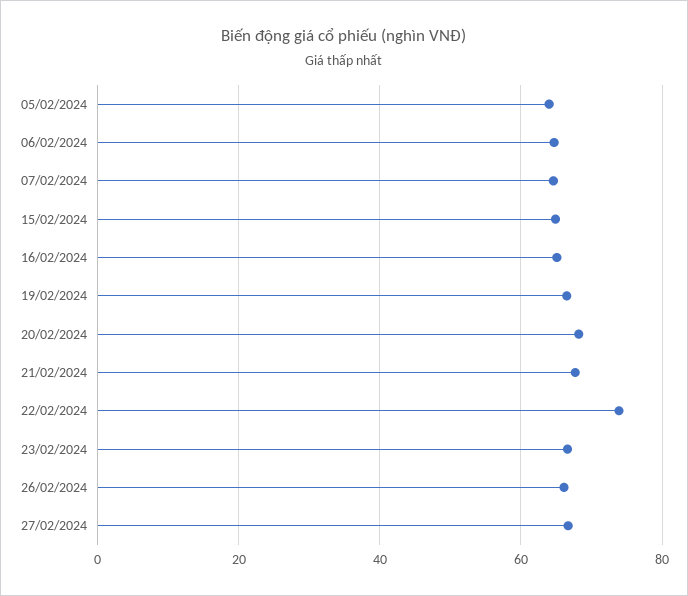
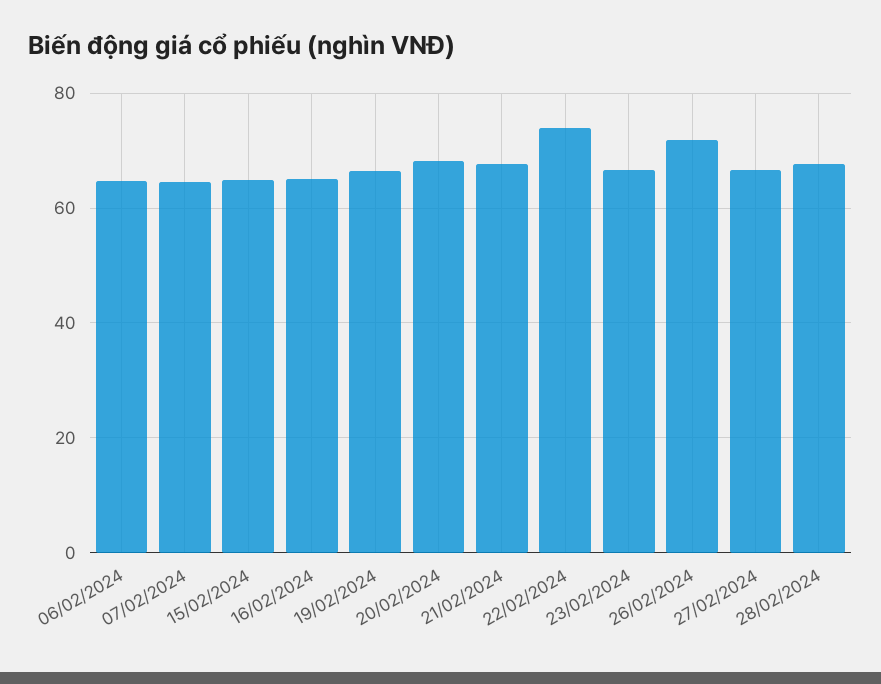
05/02/2024: 64 -> none
26/02/2024: 66 -> 72
28/02/2024: none -> 68

